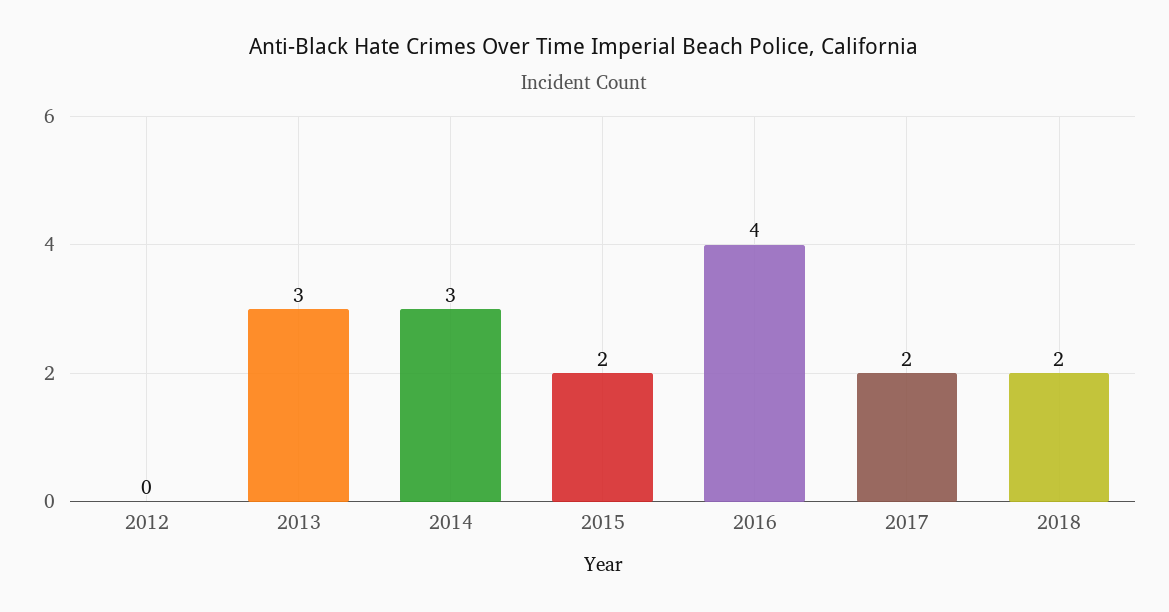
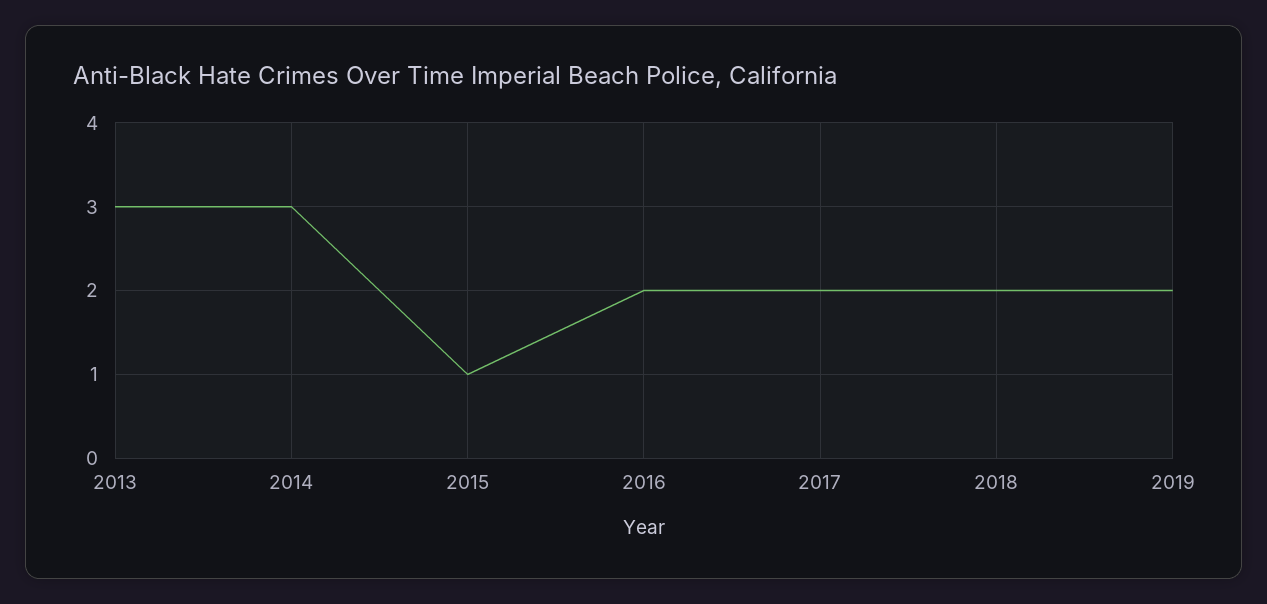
2012: 0 -> none
2015: 2 -> 1
2016: 4 -> 2
2019: none -> 2

